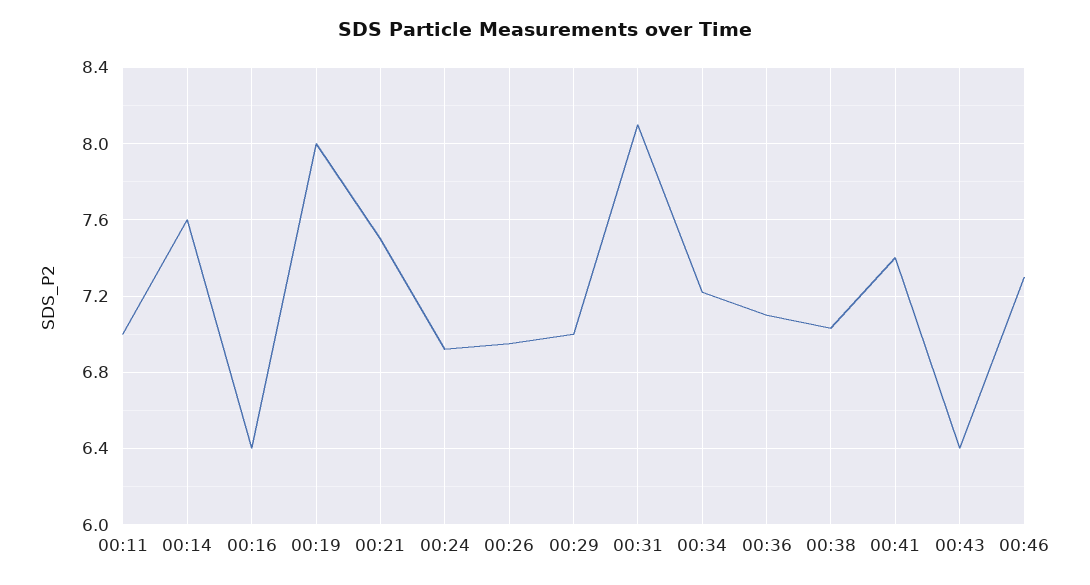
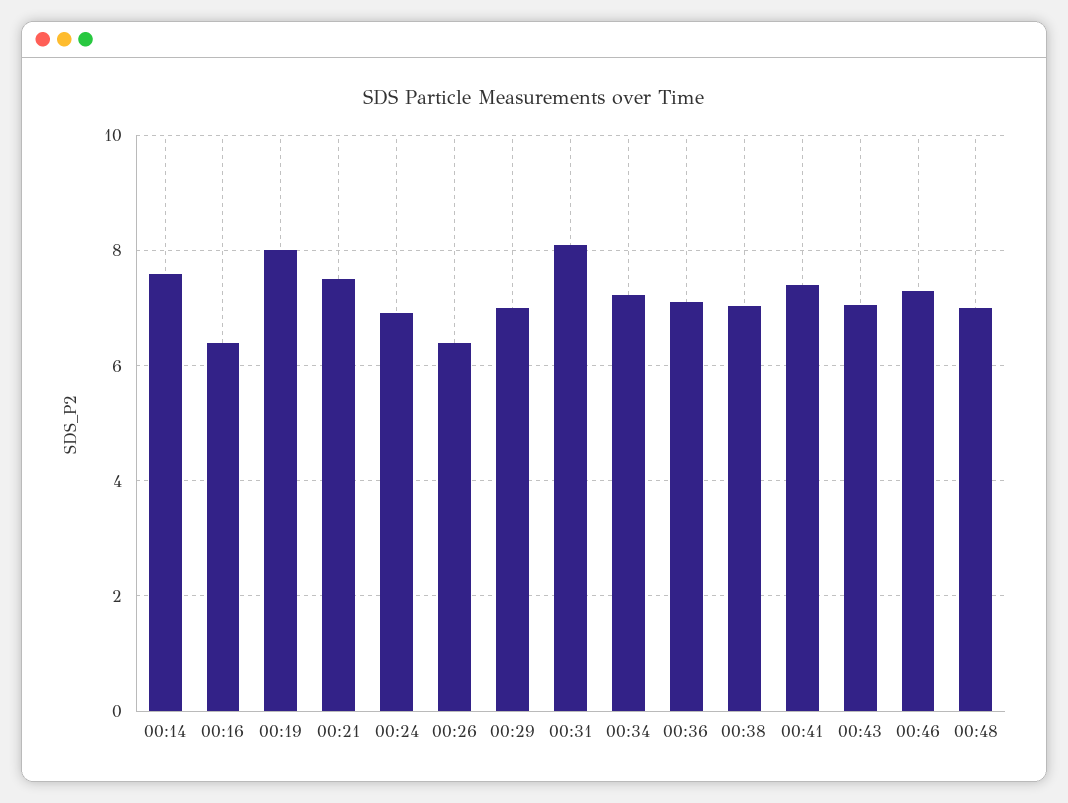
00:11: 7 -> none
00:26: 6.95 -> 6.4
00:43: 6.4 -> 7
00:48: none -> 7

